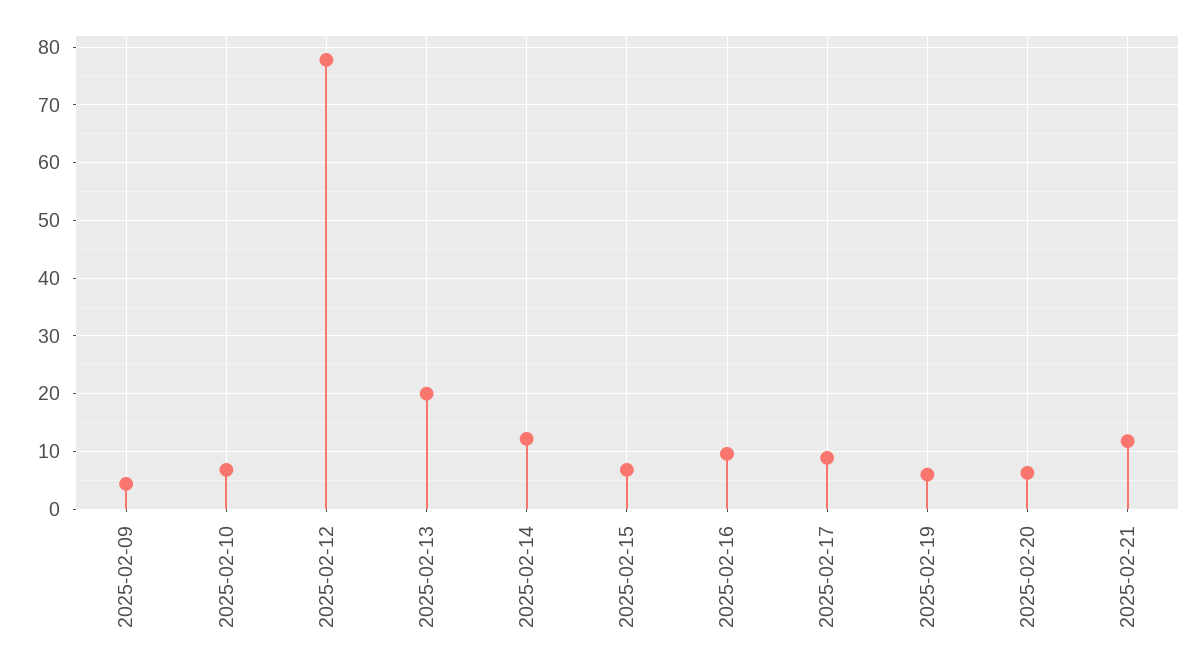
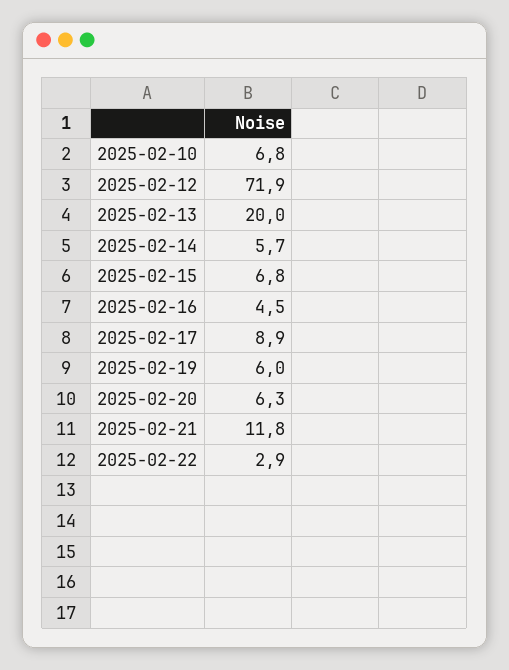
2025-02-09: 4 -> none
2025-02-12: 78 -> 71.9
2025-02-14: 12 -> 5.7
2025-02-16: 10 -> 4.5
2025-02-22: none -> 2.9

